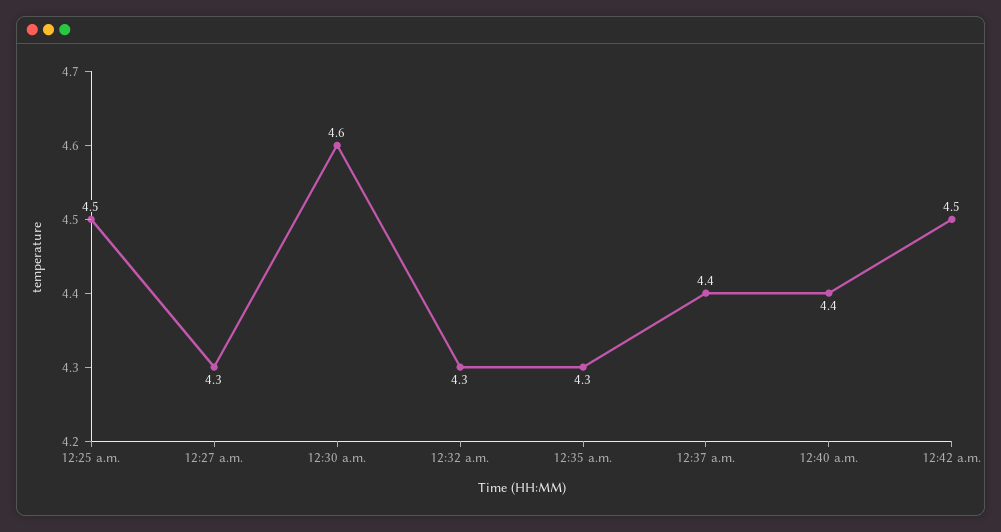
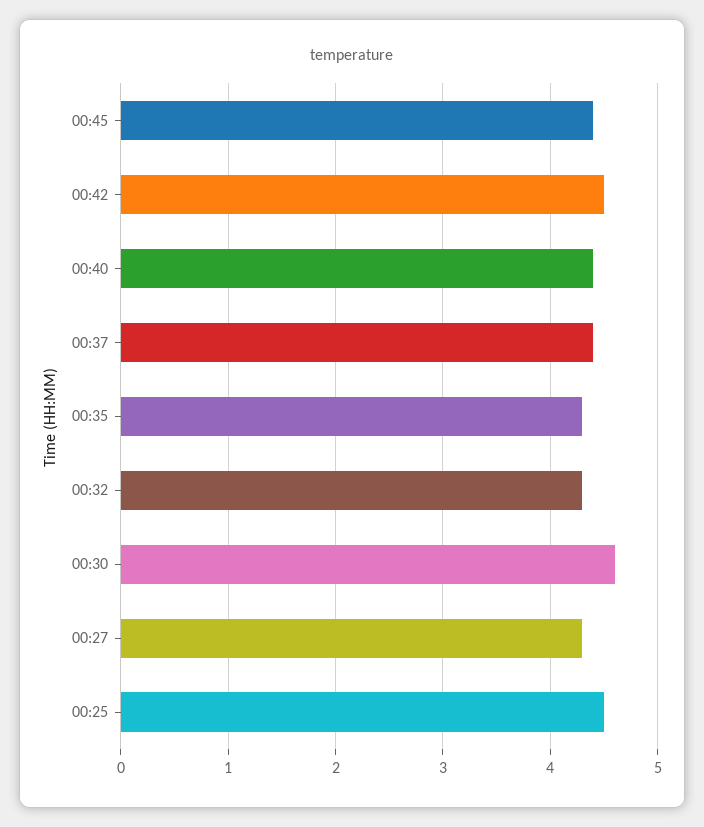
00:45: none -> 4.4

